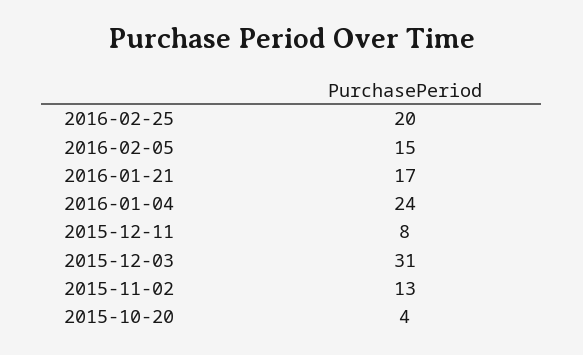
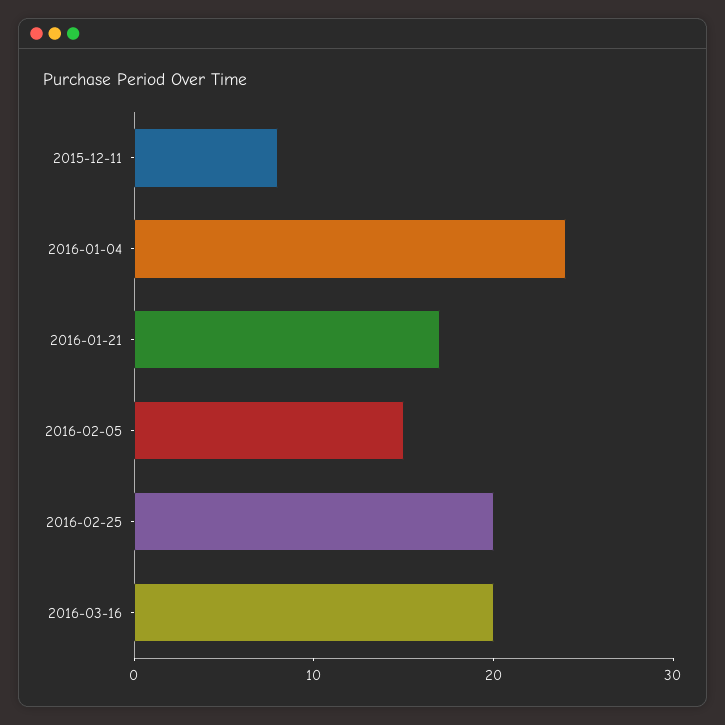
2015-12-03: 31 -> none
2015-11-02: 13 -> none
2015-10-20: 4 -> none
2016-03-16: none -> 20

